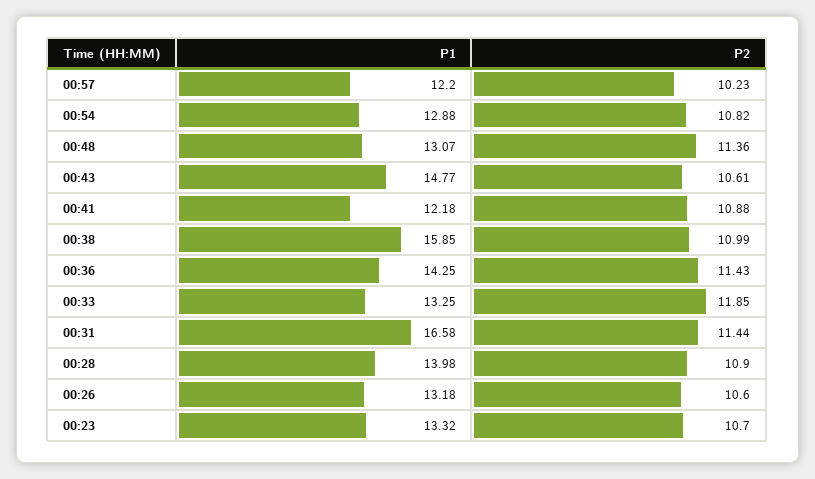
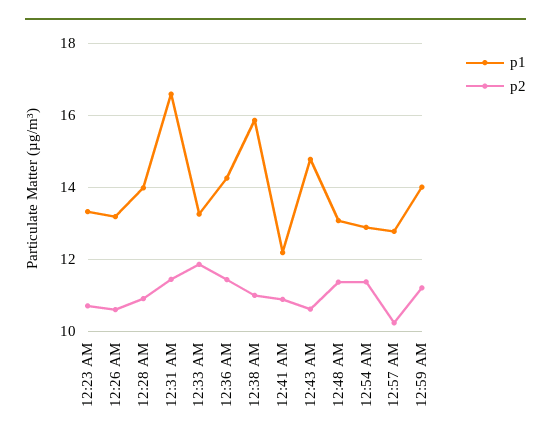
P1, 00:57: 12.2 -> 12.8
P2, 00:54: 10.82 -> 11.4
P1, 12:59 AM: none -> 14
P2, 12:59 AM: none -> 11.2

